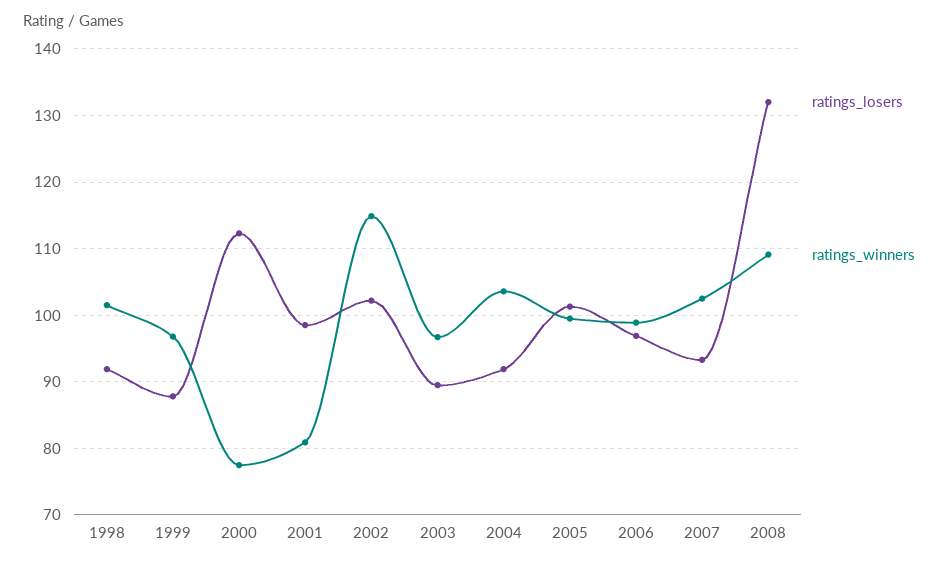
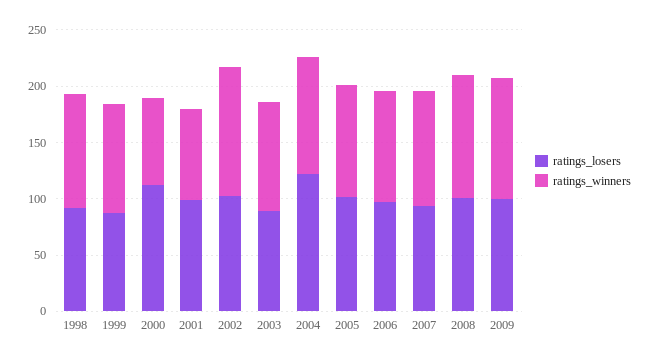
ratings_losers, 2004: 92 -> 120
ratings_losers, 2008: 132 -> 100
ratings_losers, 2009: none -> 100
ratings_winners, 2009: none -> 110

